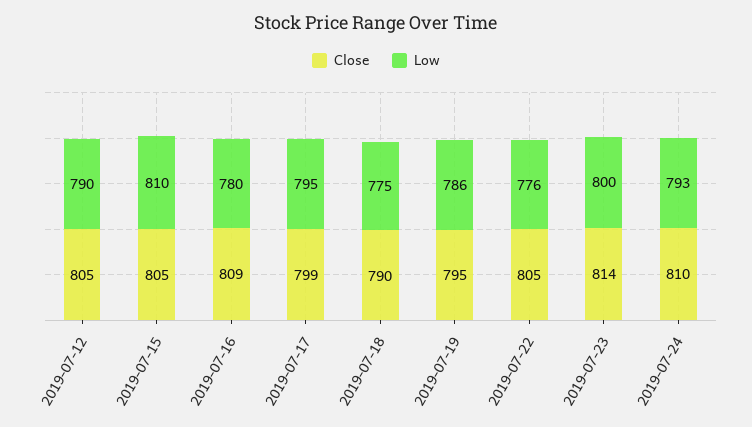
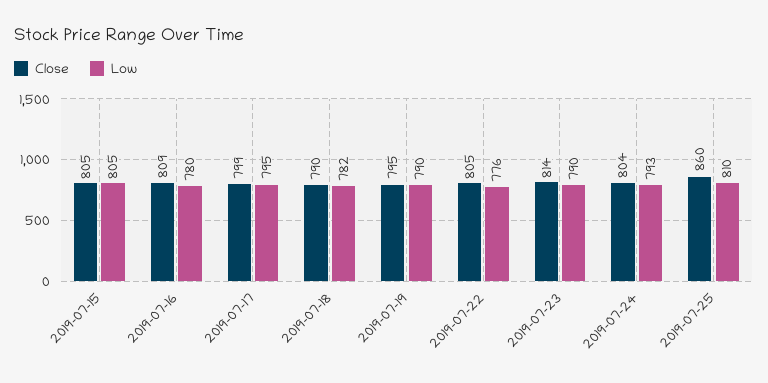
Close, 2019-07-12: 805 -> none
Low, 2019-07-12: 790 -> none
Low, 2019-07-15: 810 -> 805
Low, 2019-07-18: 775 -> 782
Low, 2019-07-19: 786 -> 790
Low, 2019-07-23: 800 -> 790
Close, 2019-07-24: 810 -> 804
Close, 2019-07-25: none -> 860
Low, 2019-07-25: none -> 810

